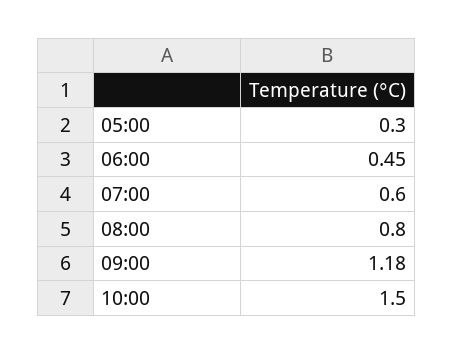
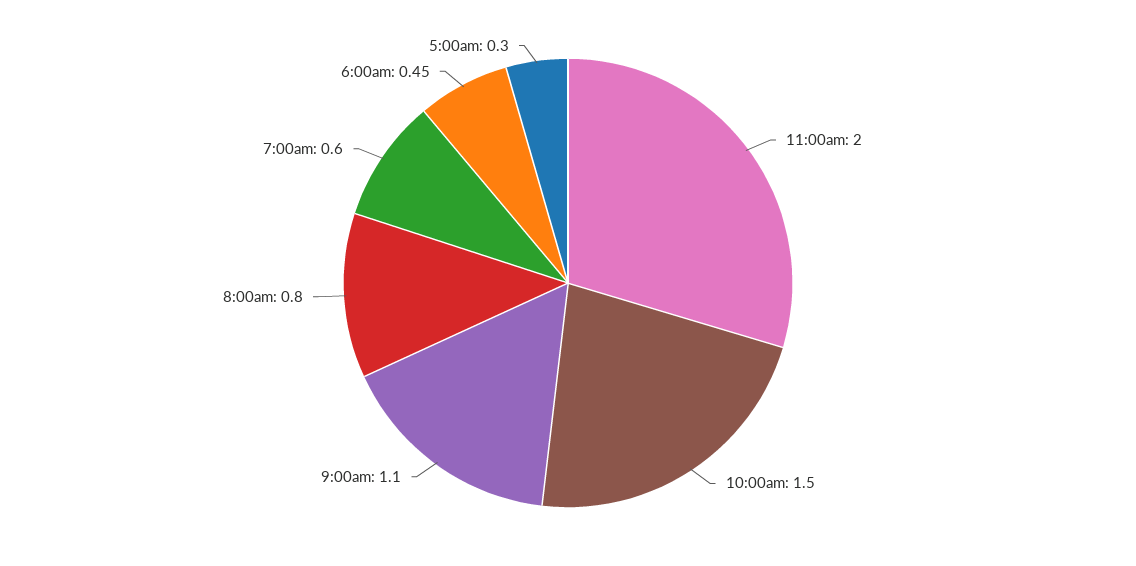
09:00: 1.18 -> 1.1
11:00am: none -> 2

